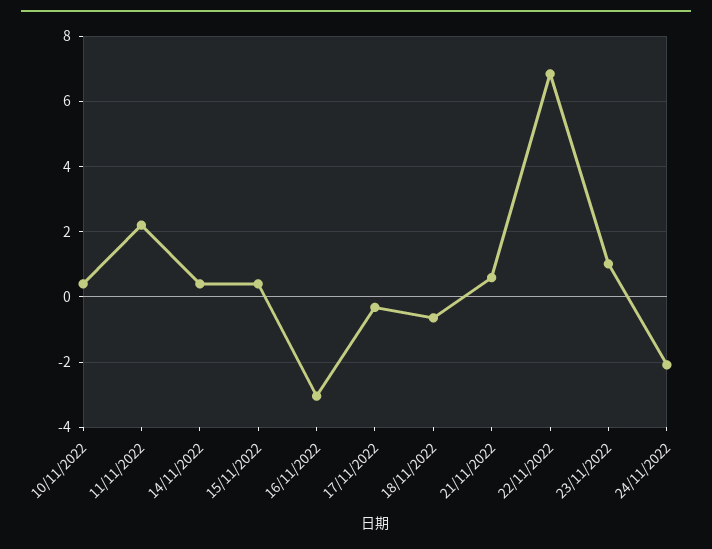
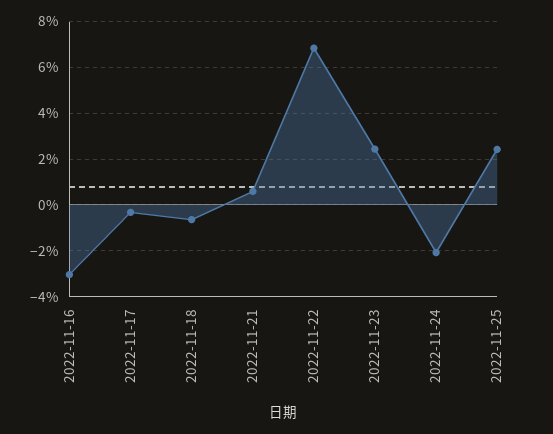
10/11/2022: 0.4 -> none
11/11/2022: 2.2 -> none
14/11/2022: 0.4 -> none
15/11/2022: 0.4 -> none
23/11/2022: 1 -> 2.5
2022-11-25: none -> 2.5

